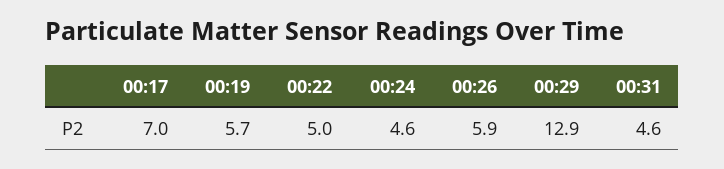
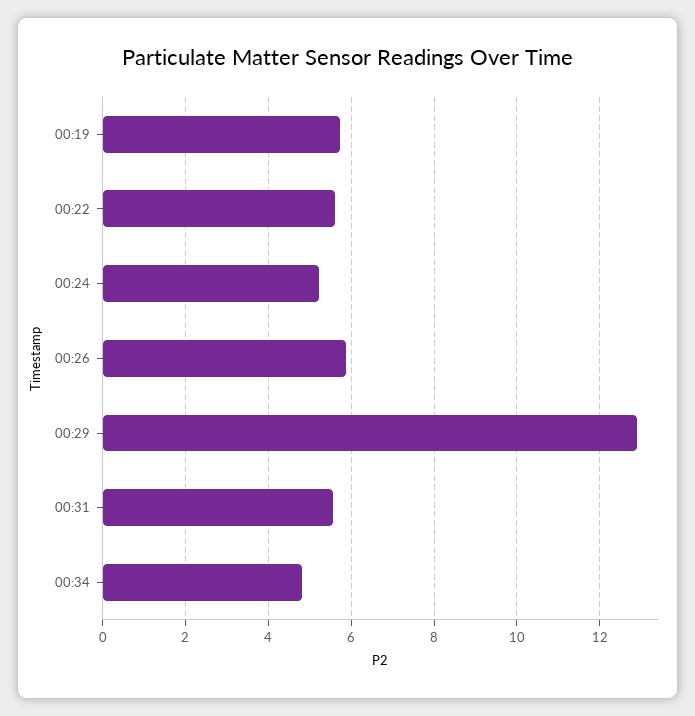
00:17: 7 -> none
00:22: 5 -> 5.6
00:24: 4.6 -> 5.2
00:31: 4.6 -> 5.6
00:34: none -> 4.8

